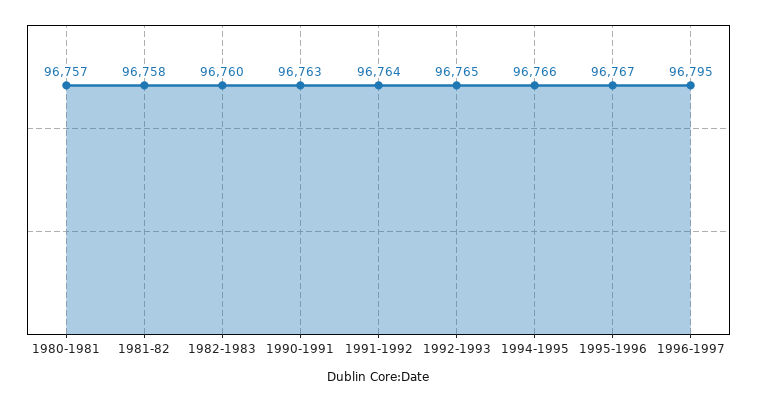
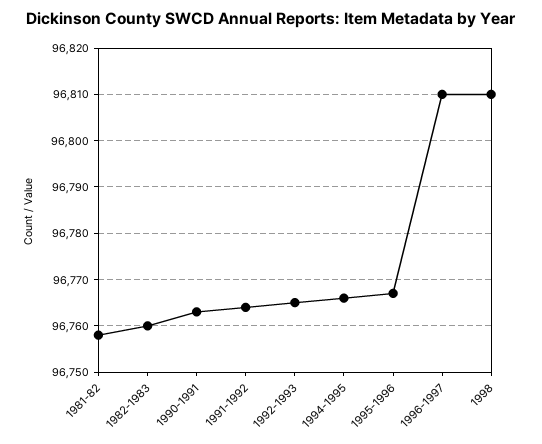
1980-1981: 96757 -> none
1996-1997: 96795 -> 96810
1998: none -> 96810

